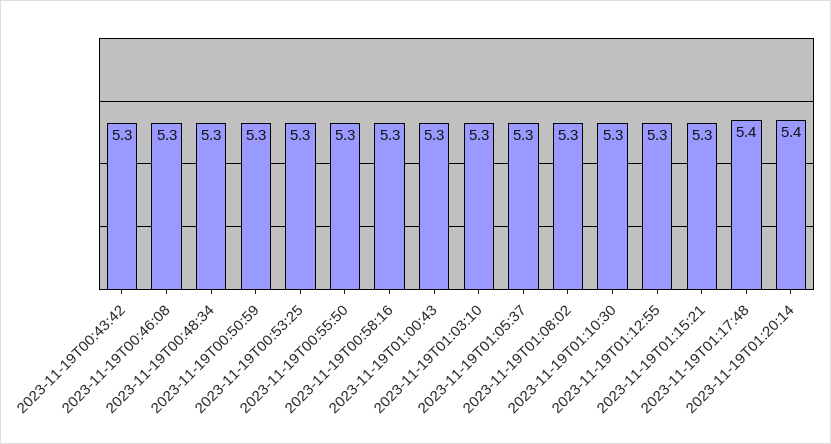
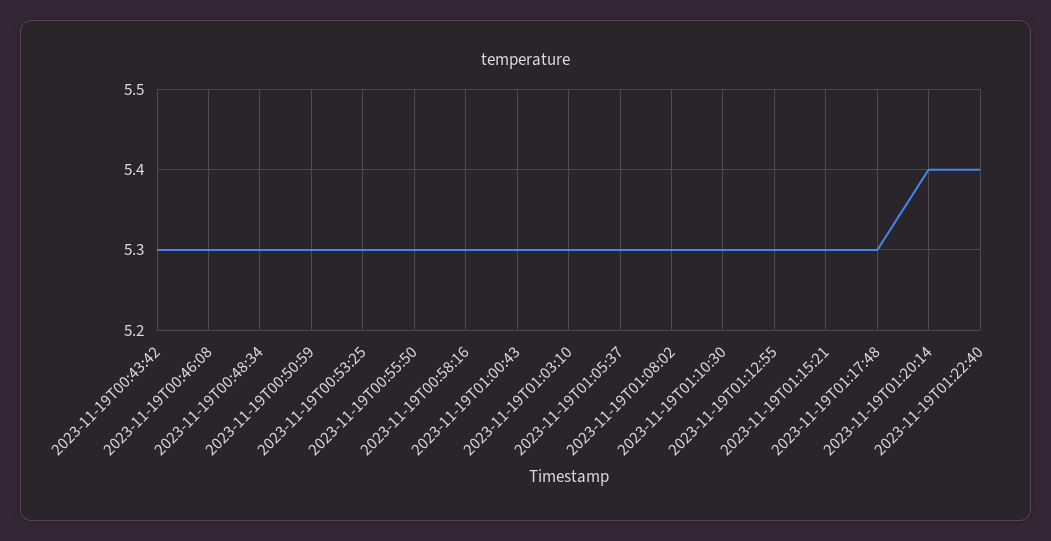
2023-11-19T01:17:48: 5.4 -> 5.3
2023-11-19T01:22:40: none -> 5.4

